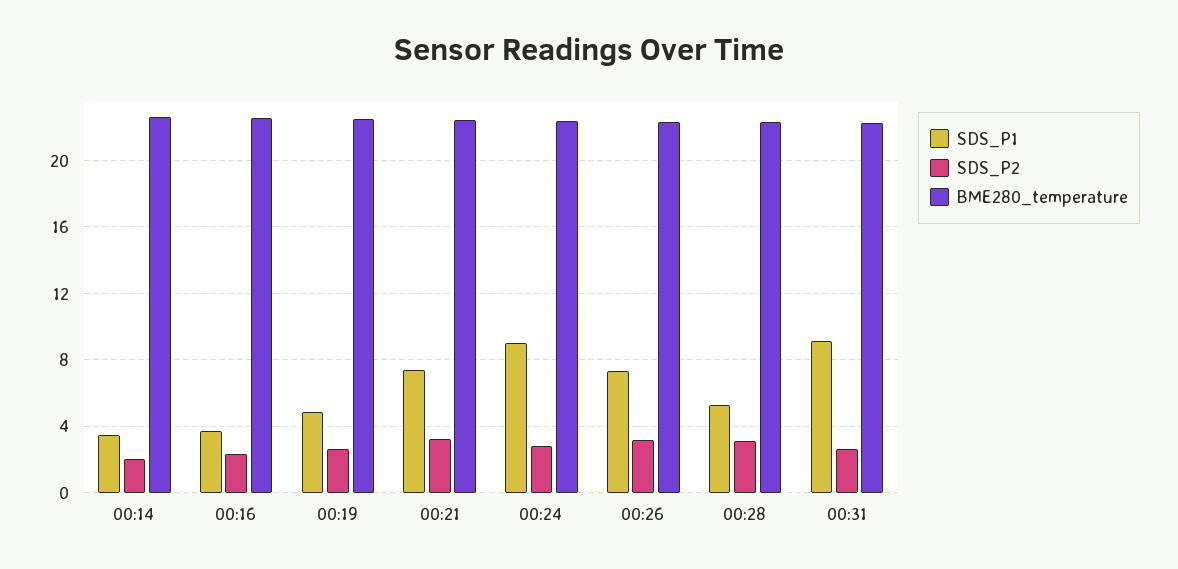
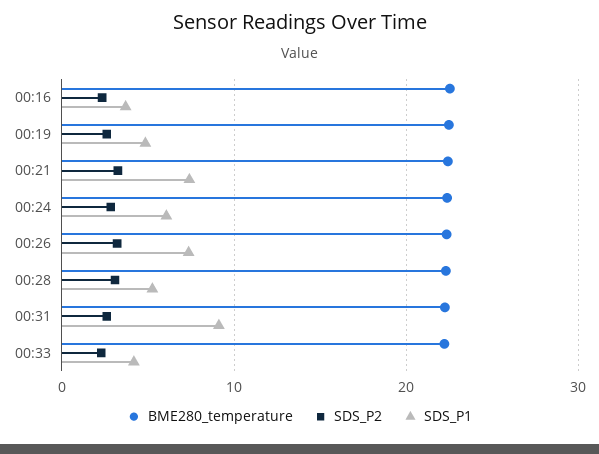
SDS_P1, 00:14: 3.5 -> none
SDS_P2, 00:14: 2 -> none
BME280_temperature, 00:14: 22.5 -> none
SDS_P1, 00:24: 9 -> 6
BME280_temperature, 00:33: none -> 22
SDS_P2, 00:33: none -> 2
SDS_P1, 00:33: none -> 4

